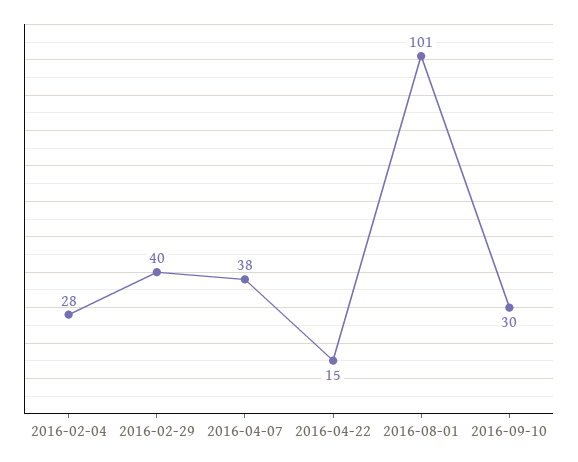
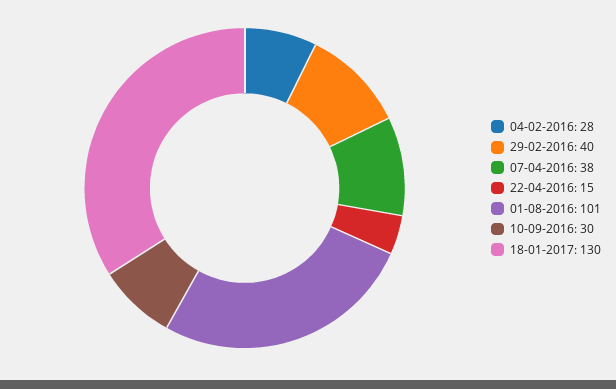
18-01-2017: none -> 130

